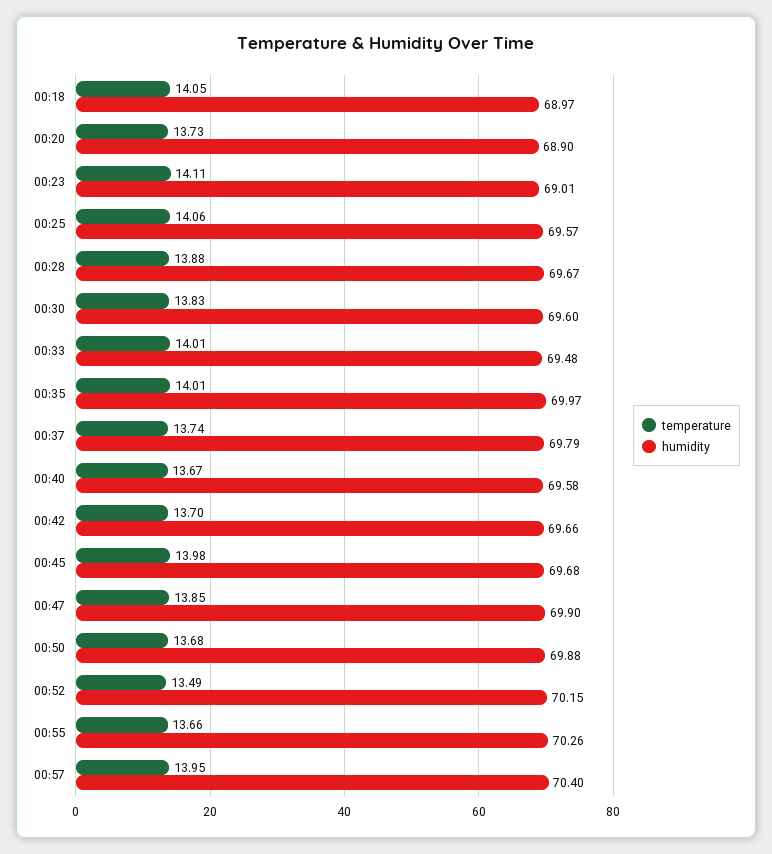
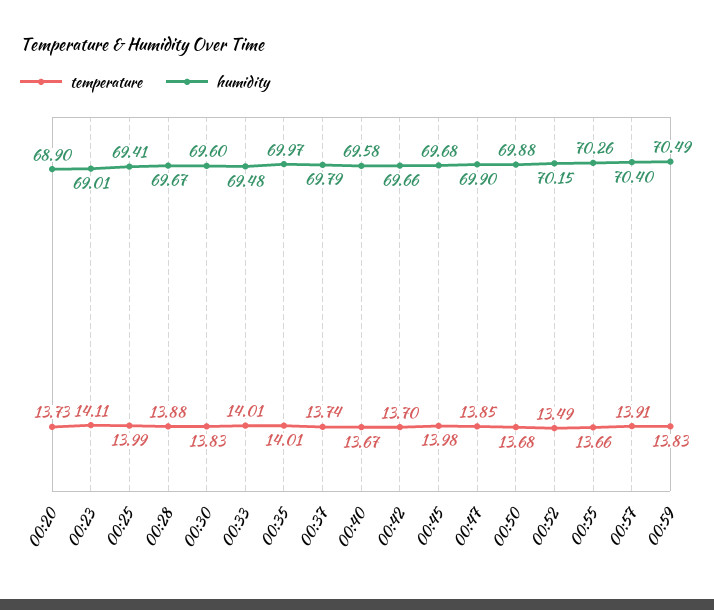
temperature, 00:18: 14.05 -> none
humidity, 00:18: 68.97 -> none
temperature, 00:25: 14.06 -> 13.99
humidity, 00:25: 69.57 -> 69.41
temperature, 00:57: 13.95 -> 13.91
temperature, 00:59: none -> 13.83
humidity, 00:59: none -> 70.49

